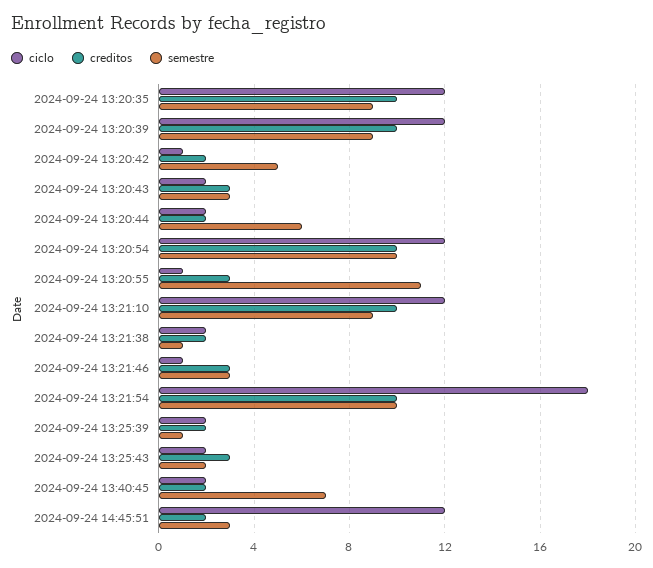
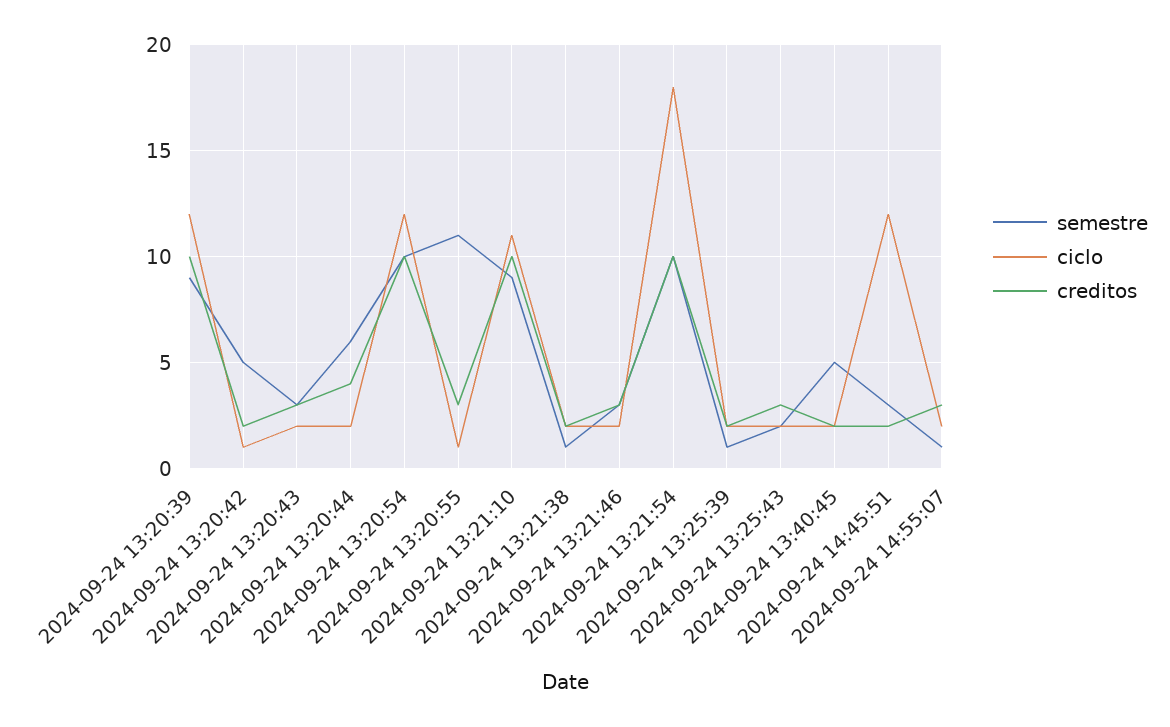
ciclo, 2024-09-24 13:20:35: 12 -> none
creditos, 2024-09-24 13:20:35: 10 -> none
semestre, 2024-09-24 13:20:35: 9 -> none
creditos, 2024-09-24 13:20:44: 2 -> 4
ciclo, 2024-09-24 13:21:10: 12 -> 11
ciclo, 2024-09-24 13:21:46: 1 -> 2
semestre, 2024-09-24 13:40:45: 7 -> 5
semestre, 2024-09-24 14:55:07: none -> 1
ciclo, 2024-09-24 14:55:07: none -> 2
creditos, 2024-09-24 14:55:07: none -> 3

